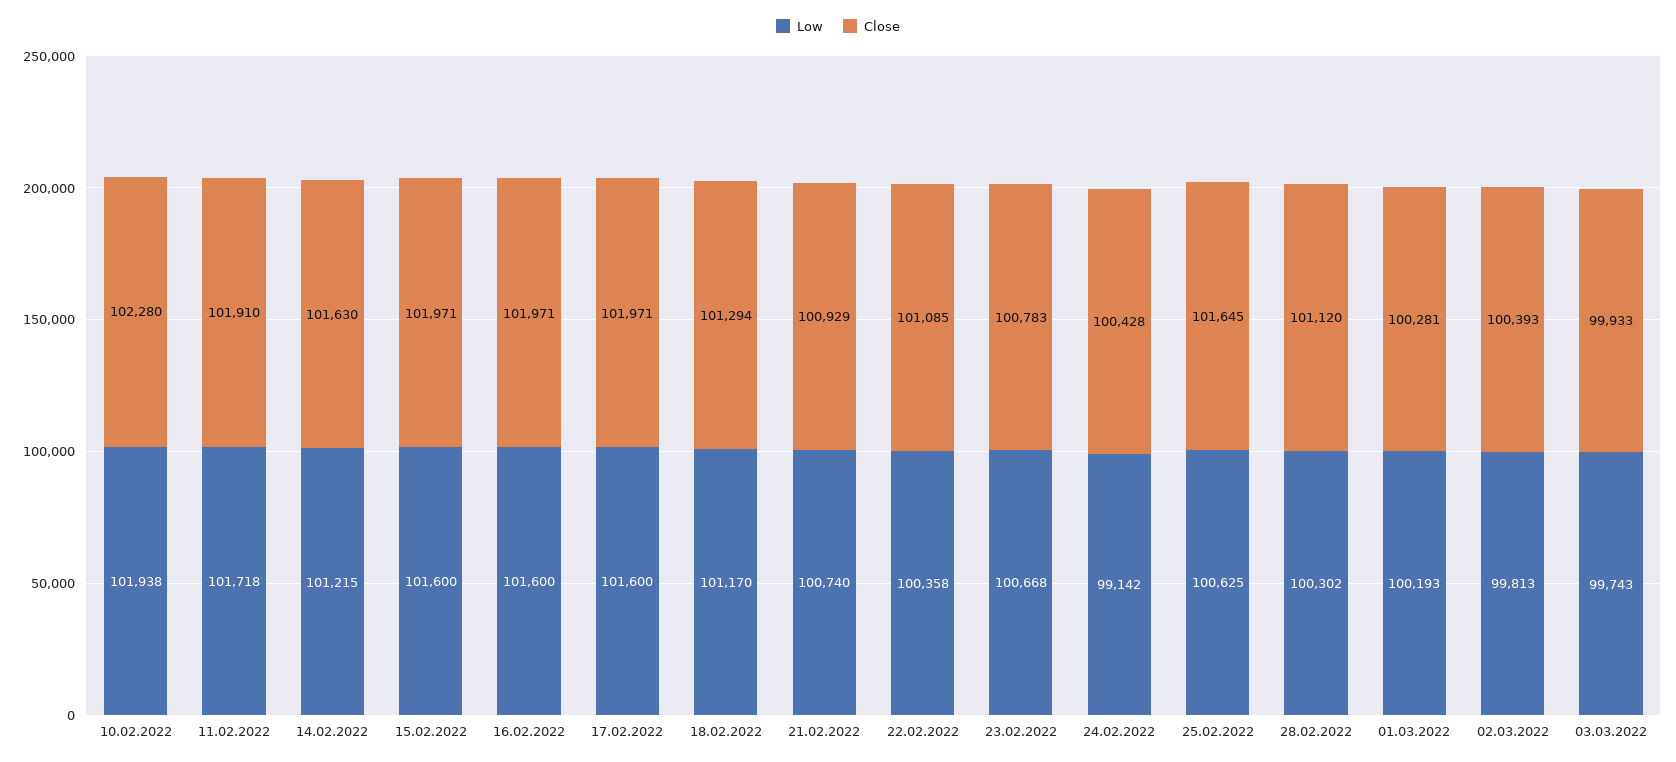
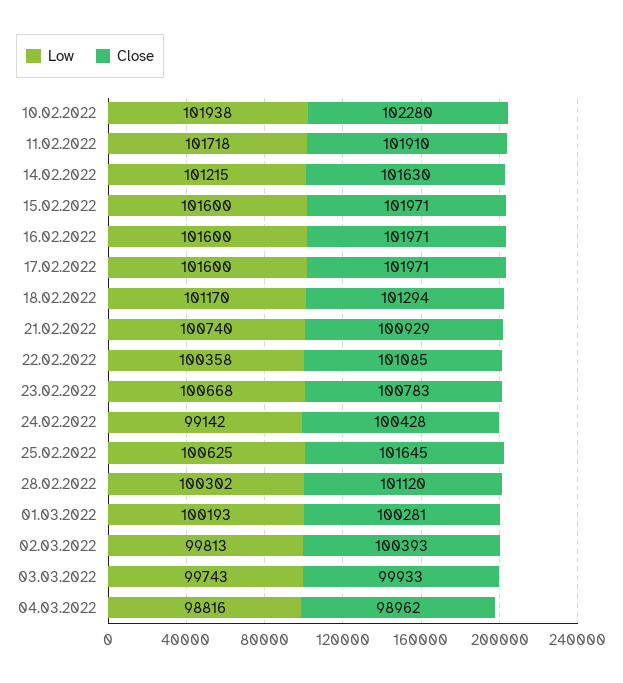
Low, 04.03.2022: none -> 98816
Close, 04.03.2022: none -> 98962

